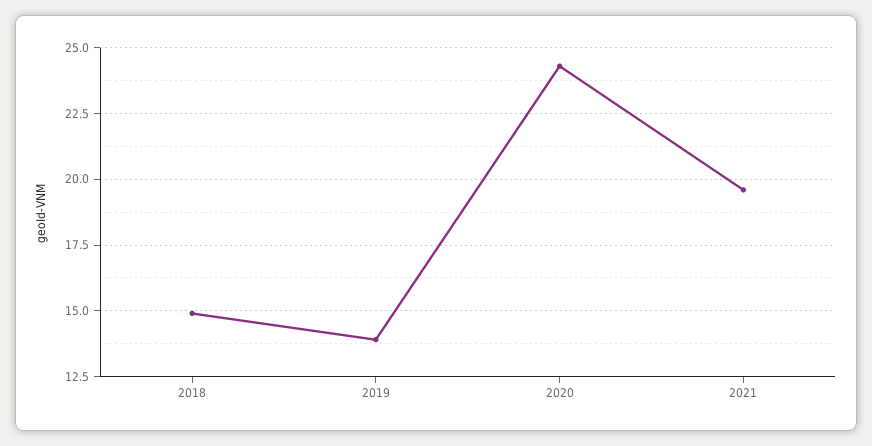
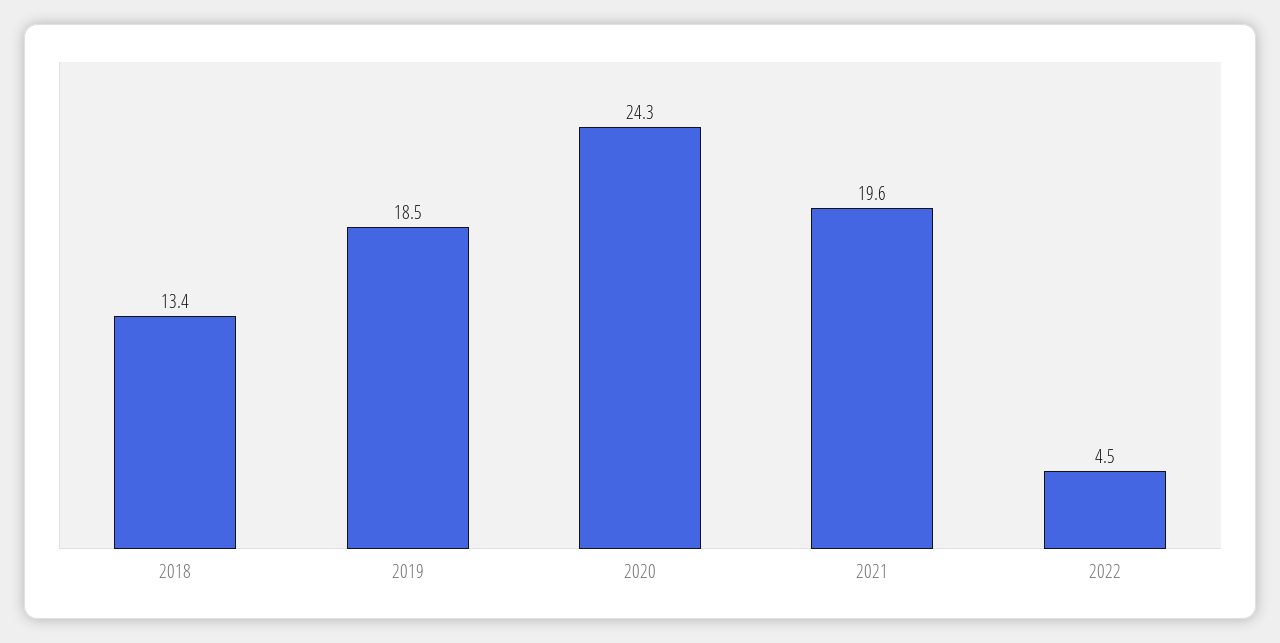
2018: 15 -> 13.4
2019: 14 -> 18.5
2022: none -> 4.5

